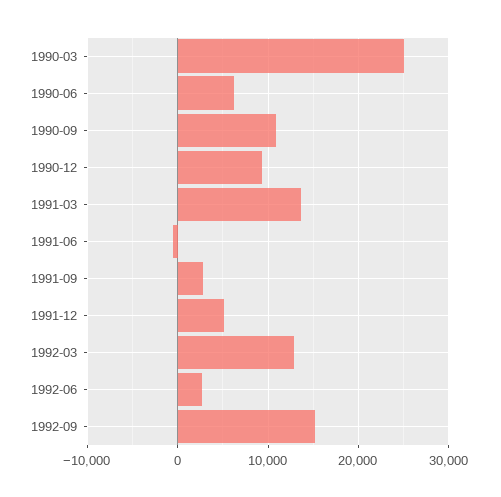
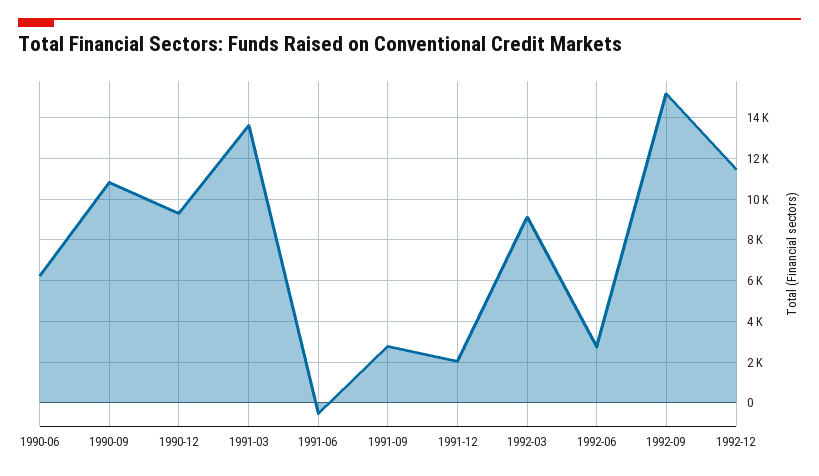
1990-03: 25000 -> none
1991-12: 5000 -> 2000
1992-03: 13000 -> 9000
1992-12: none -> 11500

